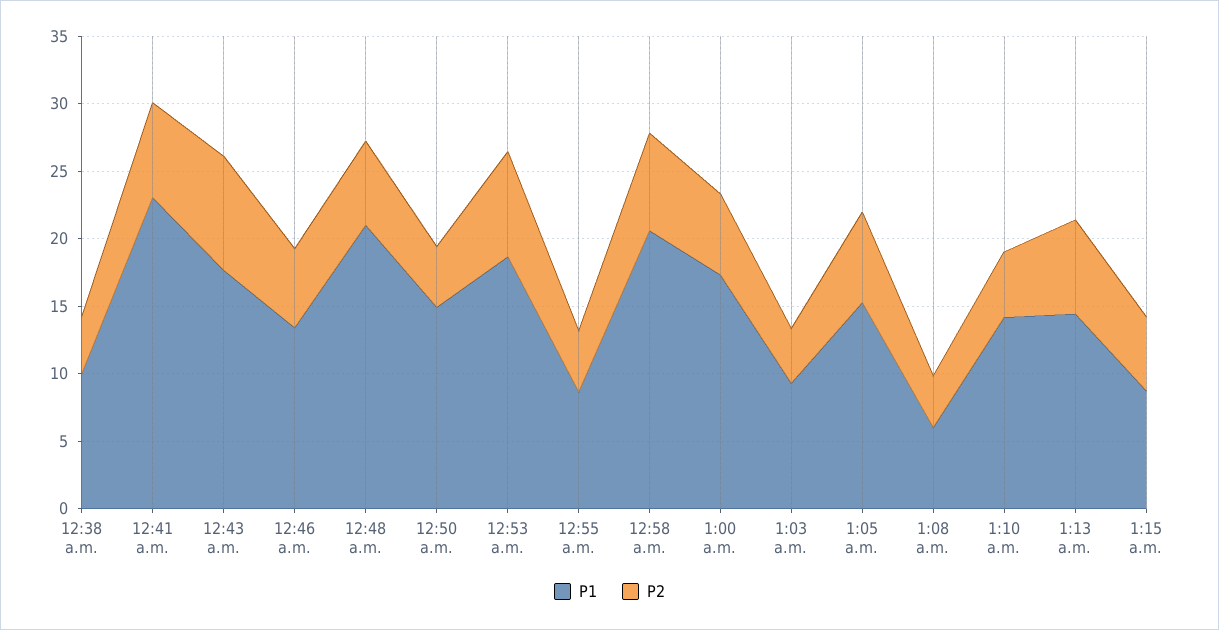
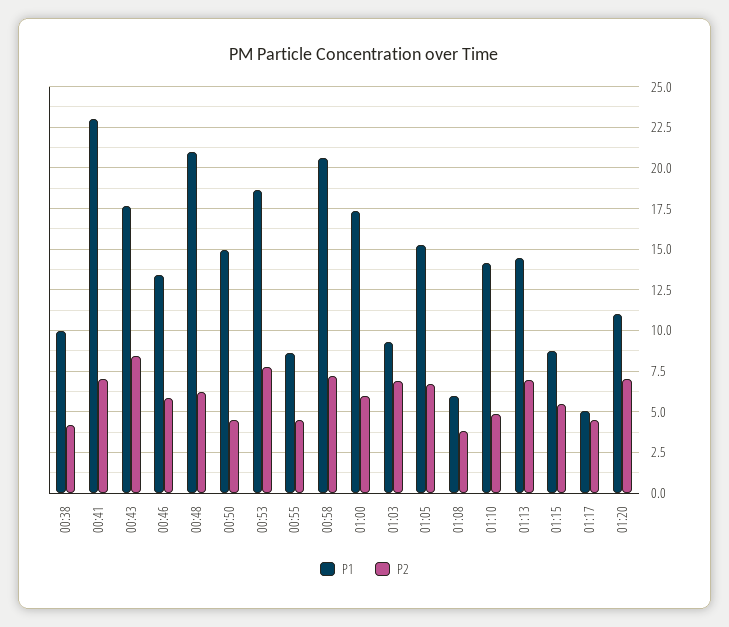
P2, 1:03 a.m.: 4 -> 7
P1, 01:17: none -> 5
P2, 01:17: none -> 4.5
P1, 01:20: none -> 11
P2, 01:20: none -> 7

